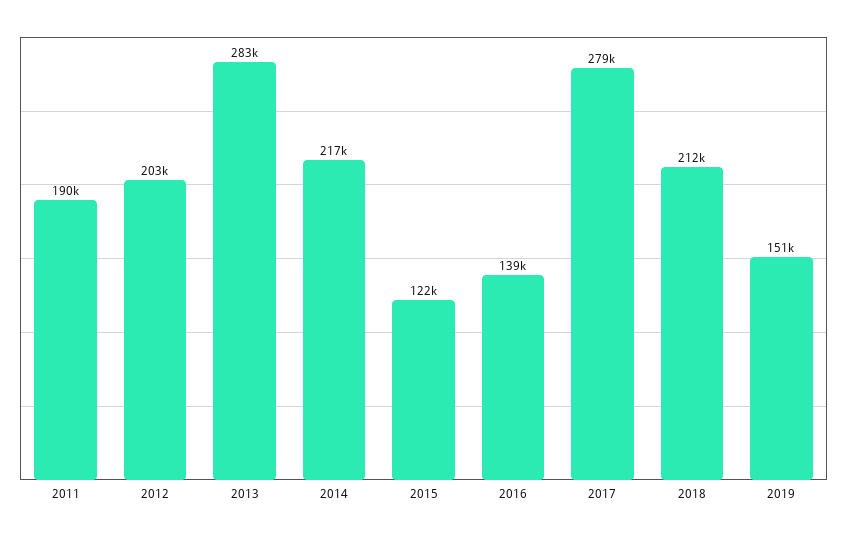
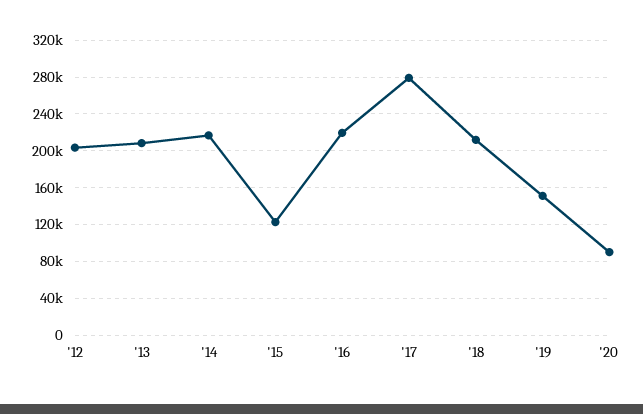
2011: 190000 -> none
2013: 283000 -> 210000
2016: 139000 -> 220000
'20: none -> 90000

